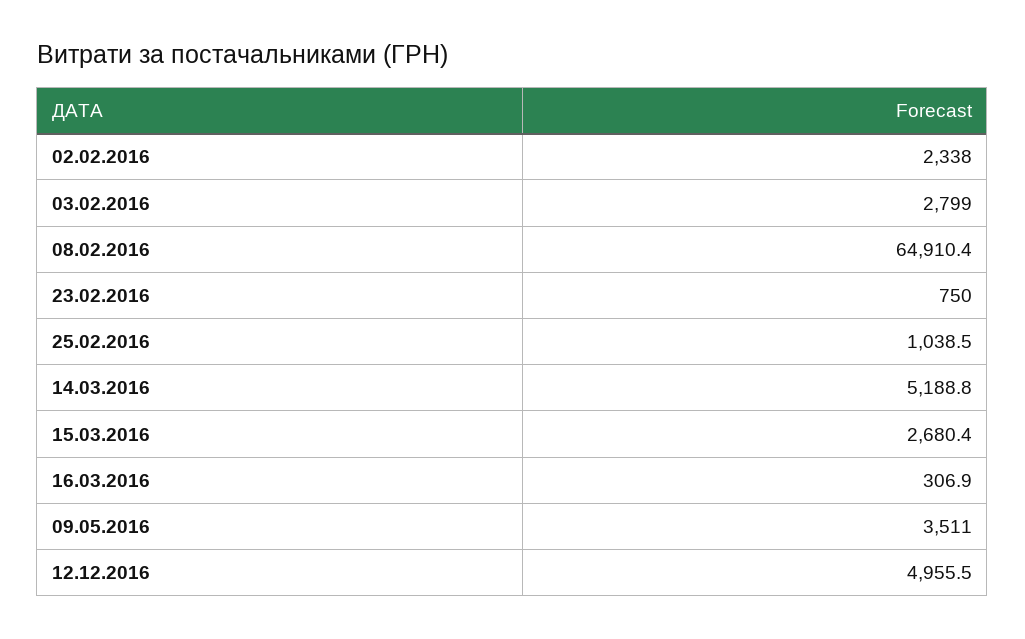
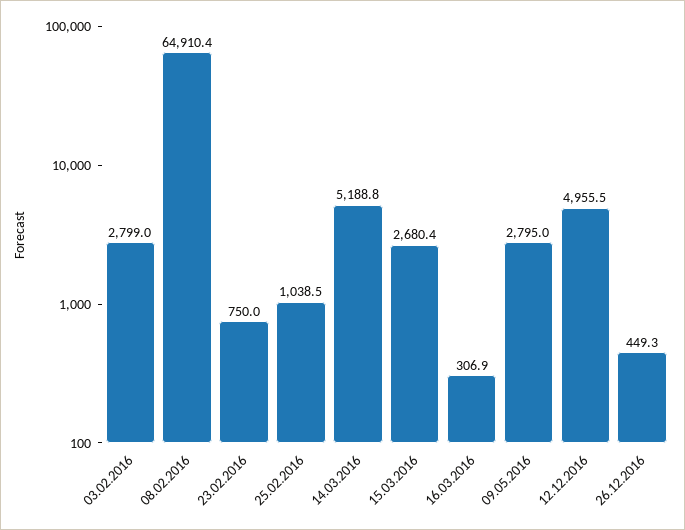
02.02.2016: 2338 -> none
09.05.2016: 3511 -> 2795
26.12.2016: none -> 449.3

